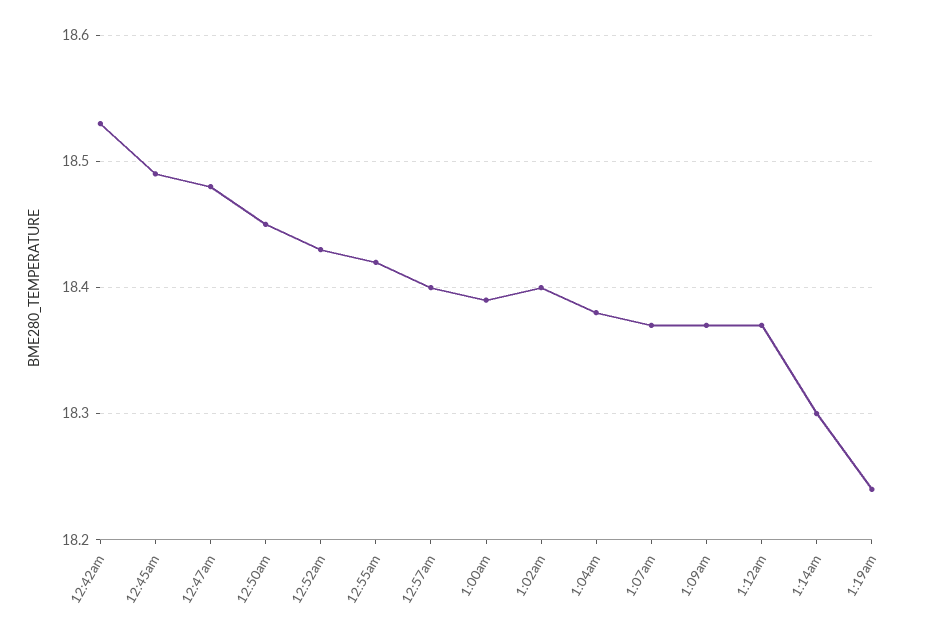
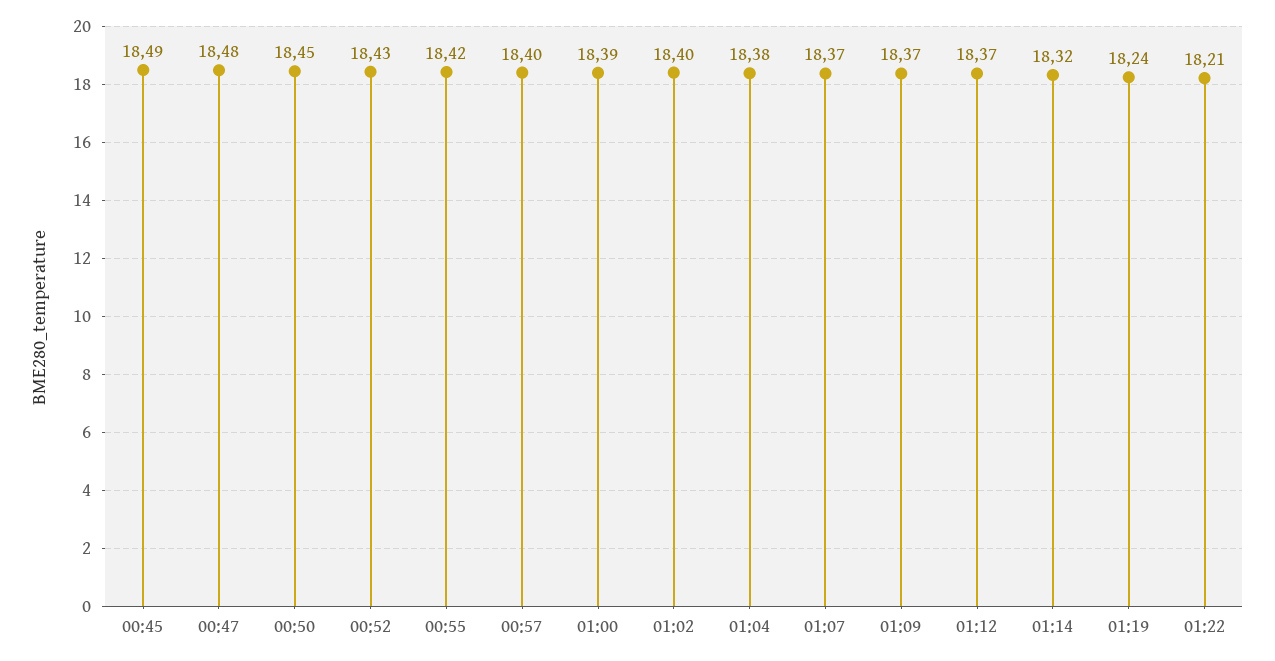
12:42am: 18.53 -> none
1:14am: 18.3 -> 18.32
01:22: none -> 18.21

